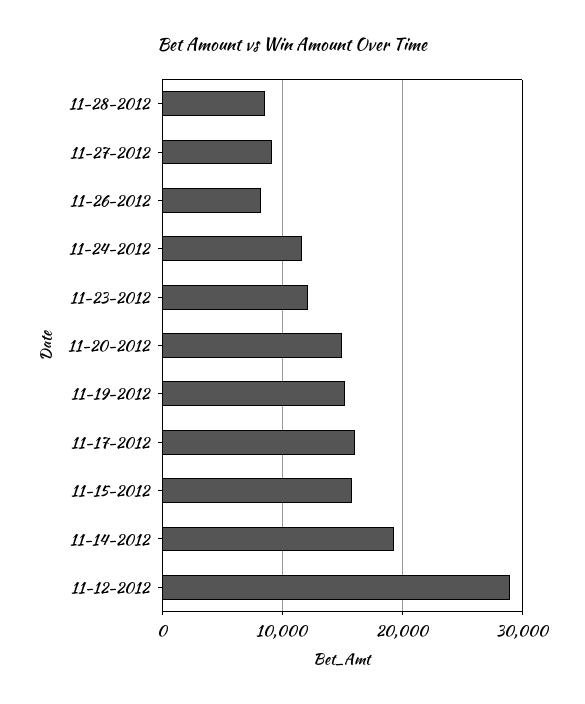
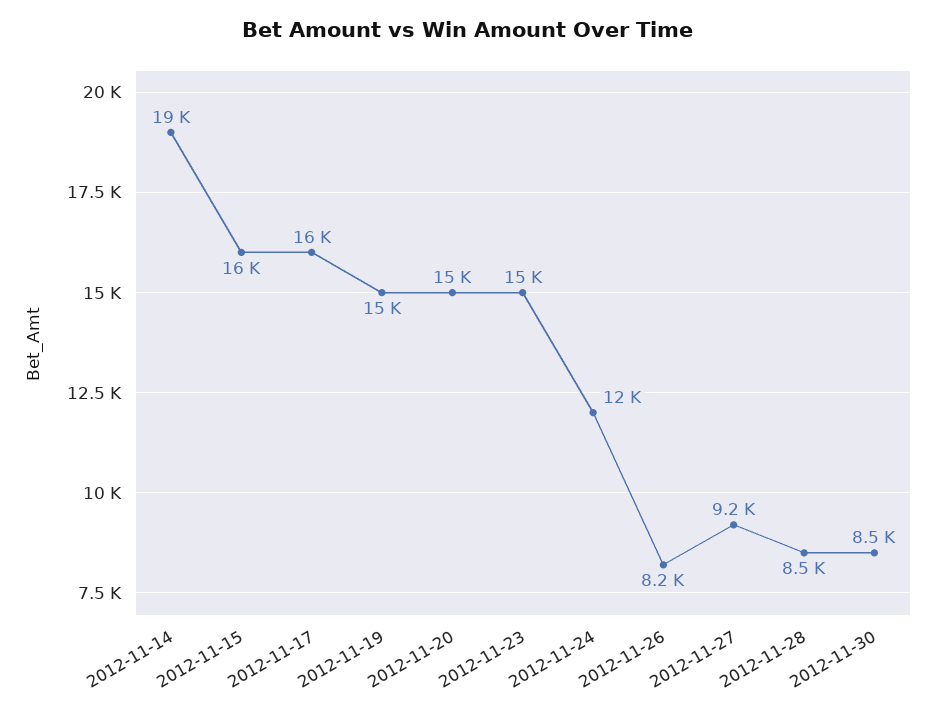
11-23-2012: 12000 -> 15000
11-12-2012: 29000 -> none
2012-11-30: none -> 8500

